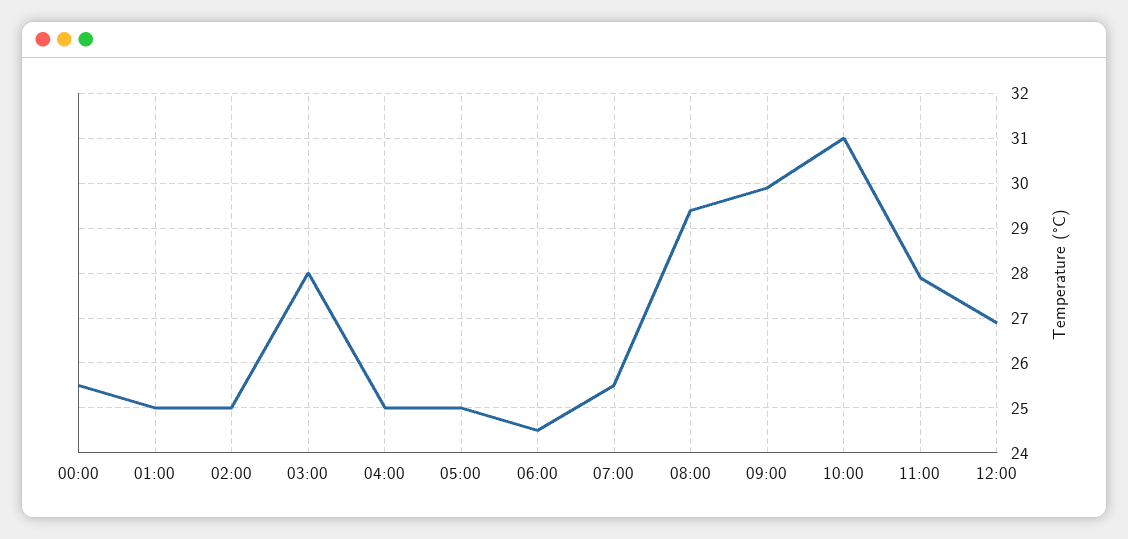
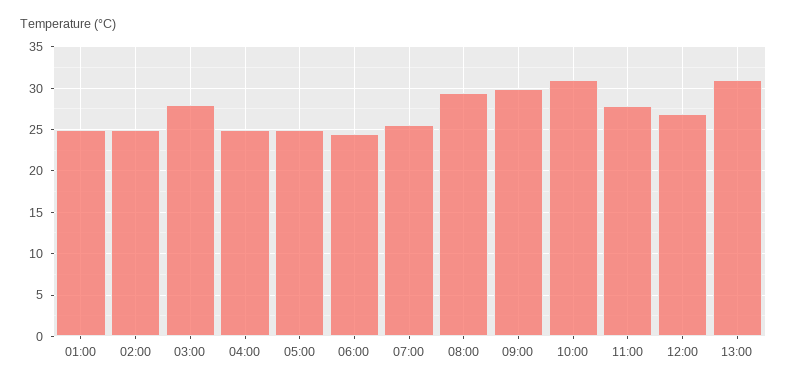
00:00: 25.5 -> none
13:00: none -> 31

